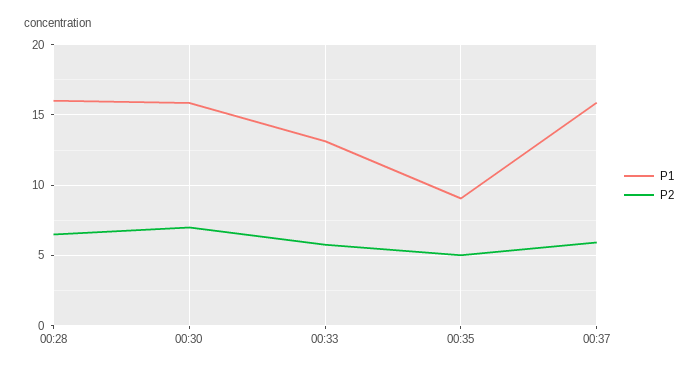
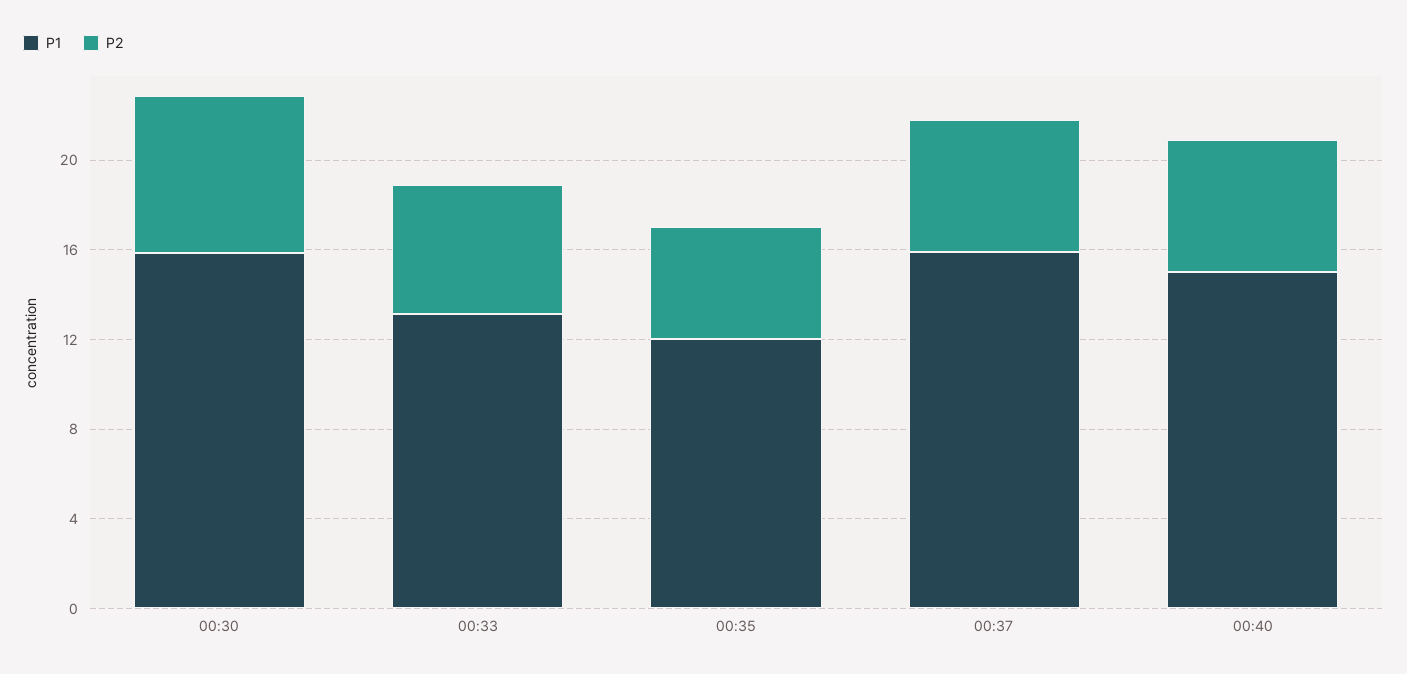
P1, 00:28: 16 -> none
P2, 00:28: 6.5 -> none
P1, 00:35: 9 -> 12
P1, 00:40: none -> 15
P2, 00:40: none -> 6

